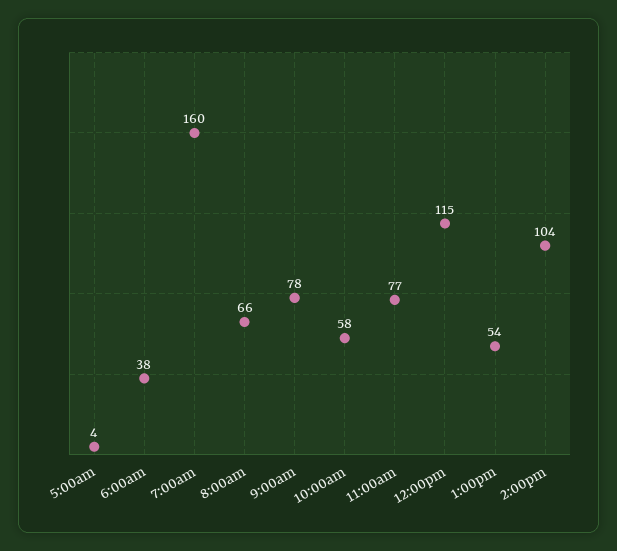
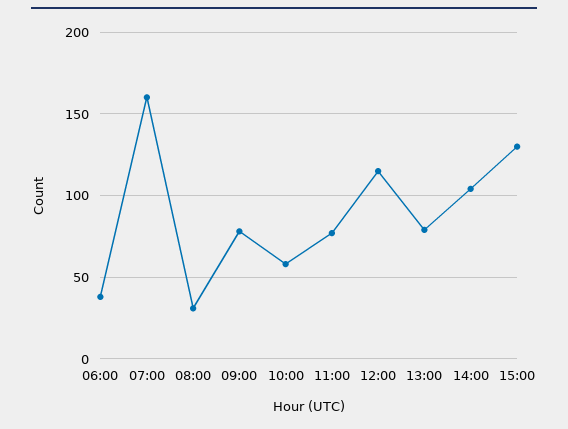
5:00am: 4 -> none
8:00am: 66 -> 30
1:00pm: 54 -> 80
15:00: none -> 130

